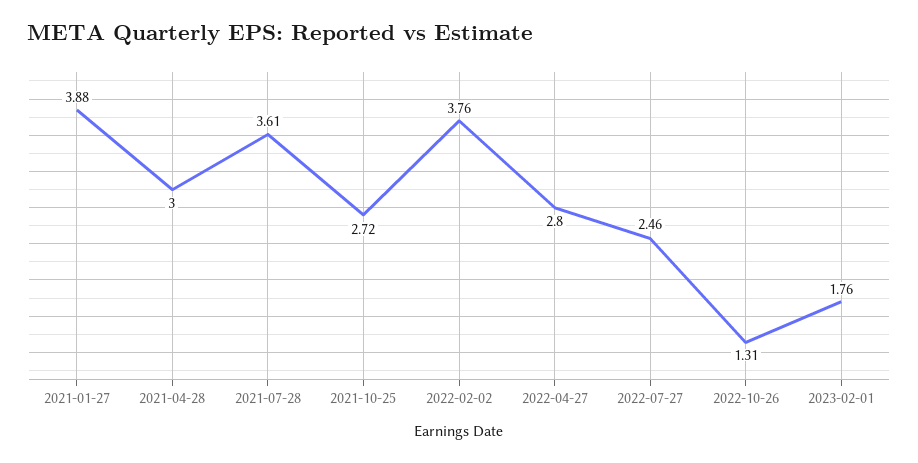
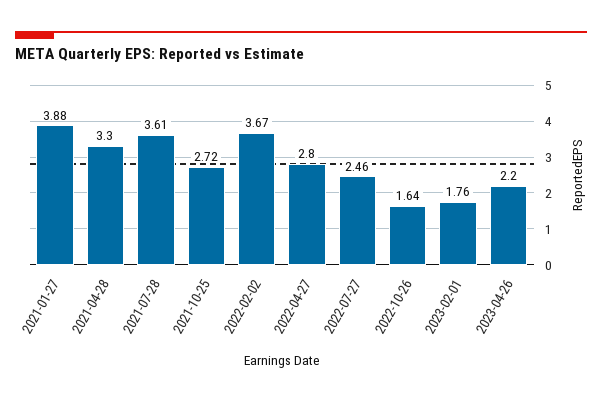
2021-04-28: 3 -> 3.3
2022-02-02: 3.76 -> 3.67
2022-10-26: 1.31 -> 1.64
2023-04-26: none -> 2.2

